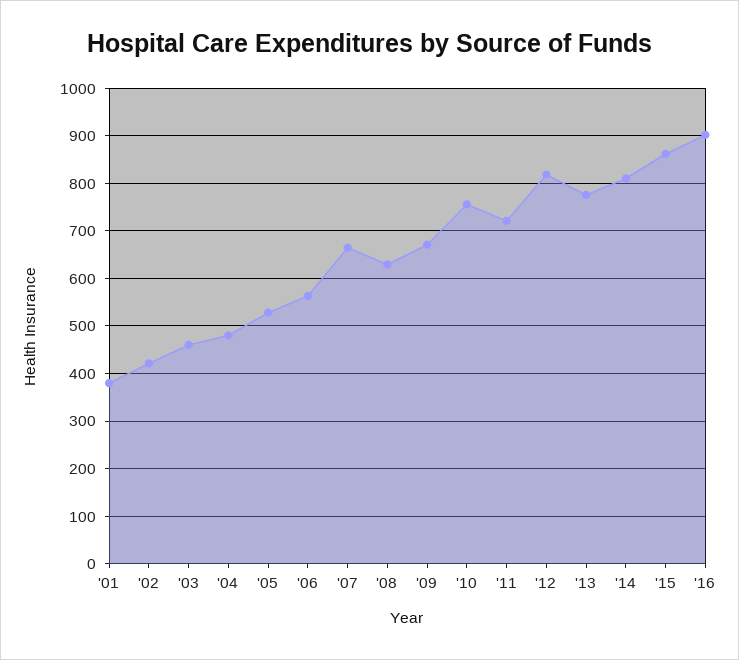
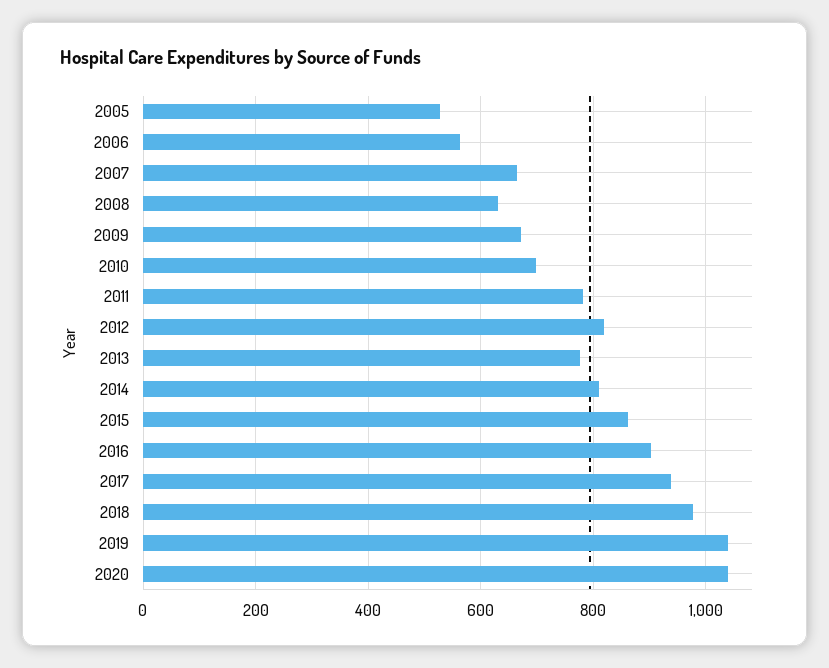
'01: 380 -> none
'02: 420 -> none
'03: 460 -> none
'04: 480 -> none
'10: 760 -> 700
'11: 720 -> 780
2017: none -> 940
2018: none -> 980
2019: none -> 1040
2020: none -> 1040

